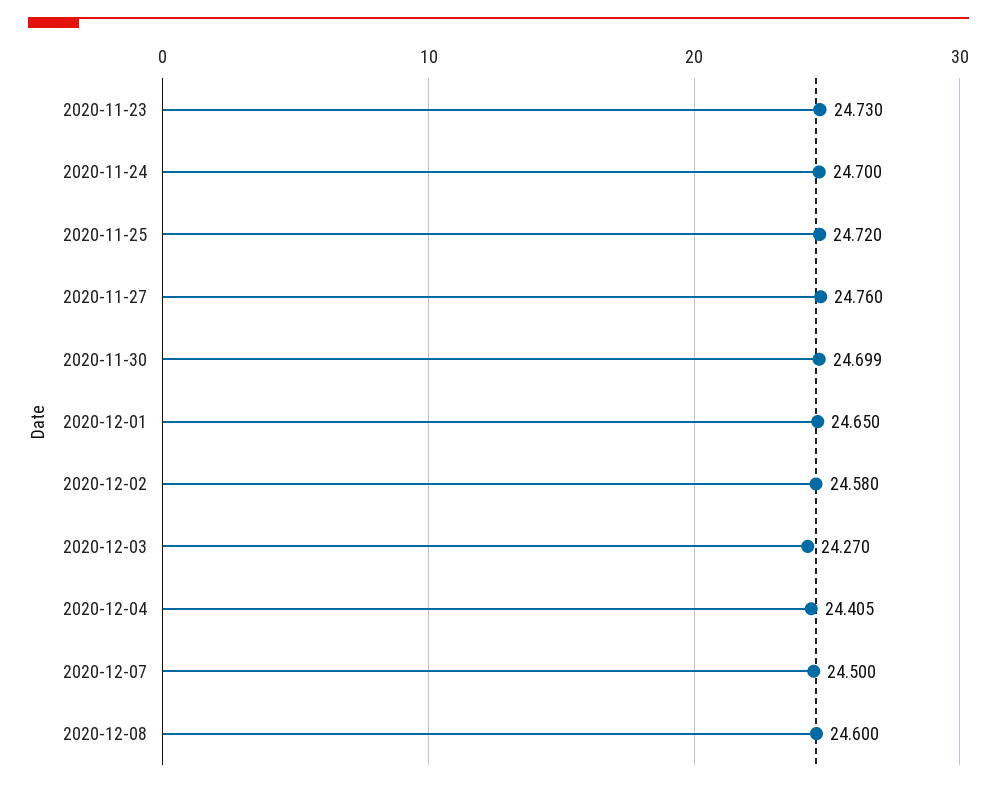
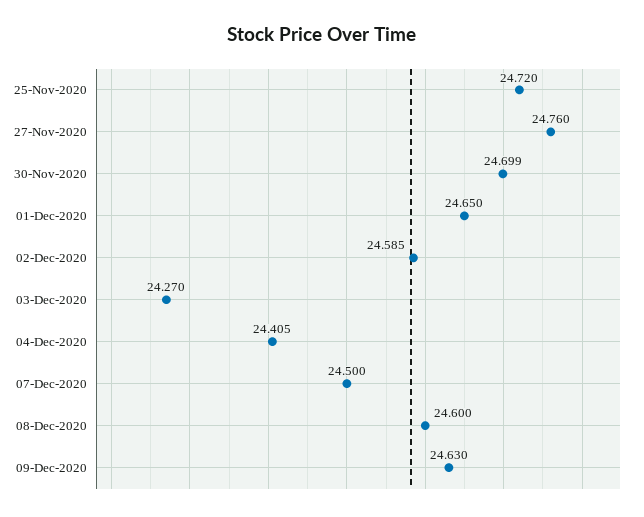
2020-11-23: 24.73 -> none
2020-11-24: 24.7 -> none
2020-12-02: 24.58 -> 24.585
09-Dec-2020: none -> 24.63

